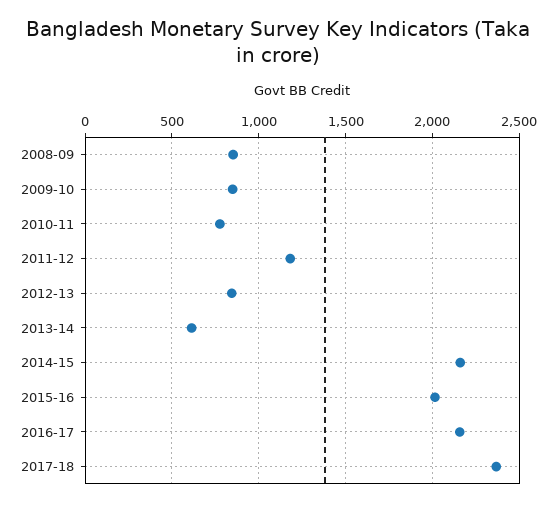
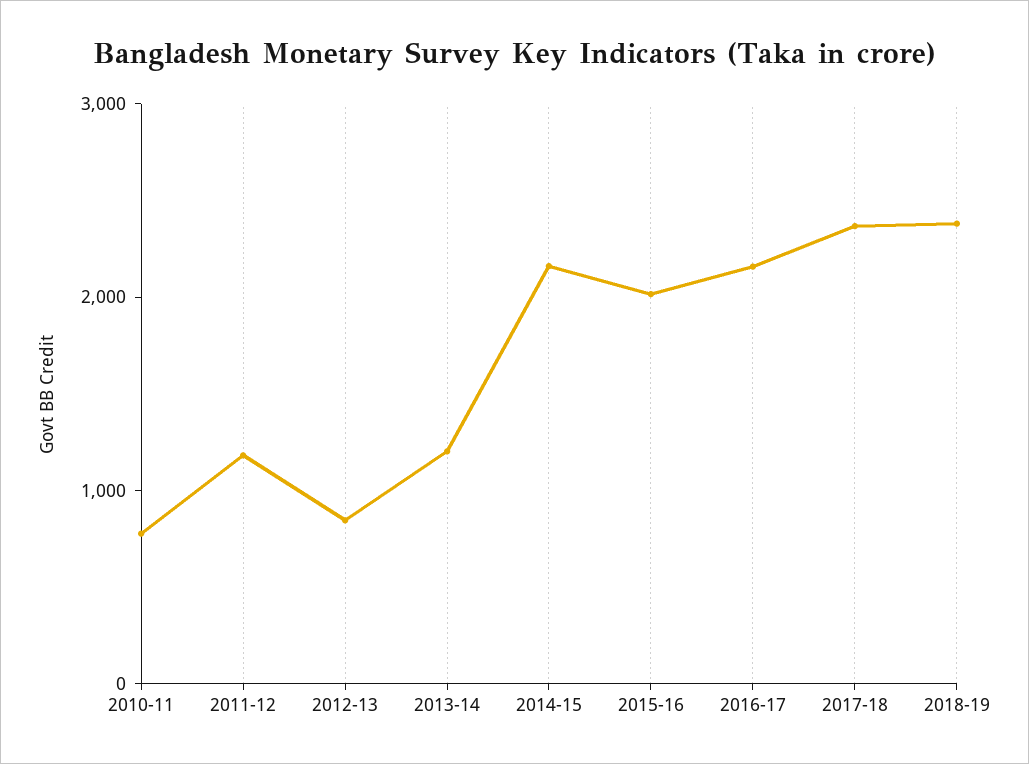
2008-09: 850 -> none
2009-10: 850 -> none
2013-14: 600 -> 1200
2018-19: none -> 2400

